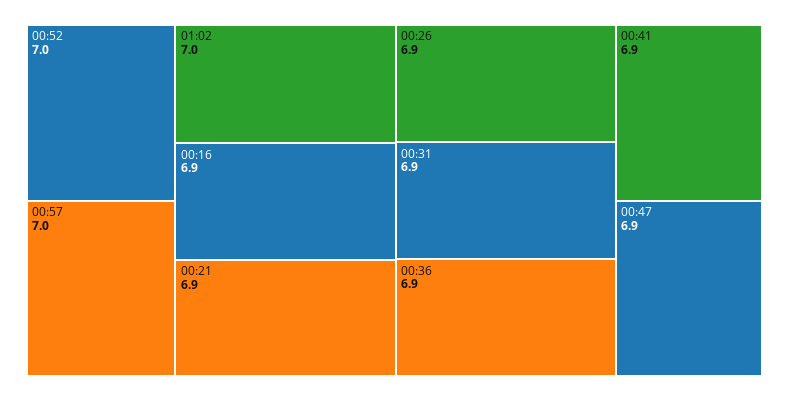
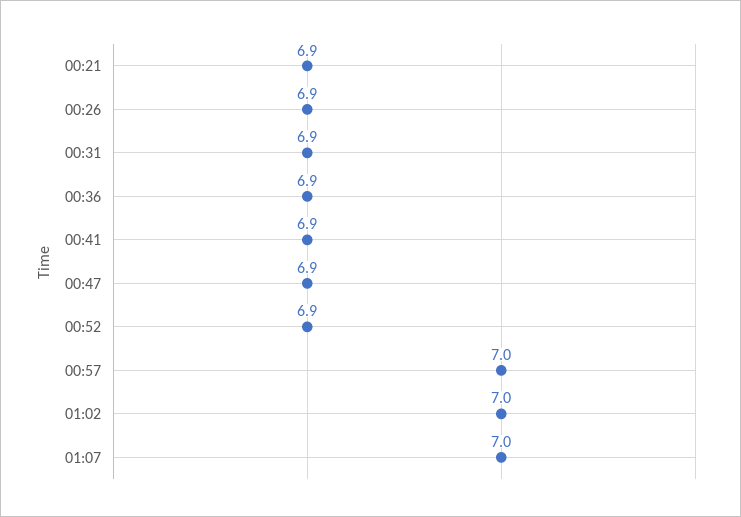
00:52: 7 -> 6.9
00:16: 6.9 -> none
01:07: none -> 7

